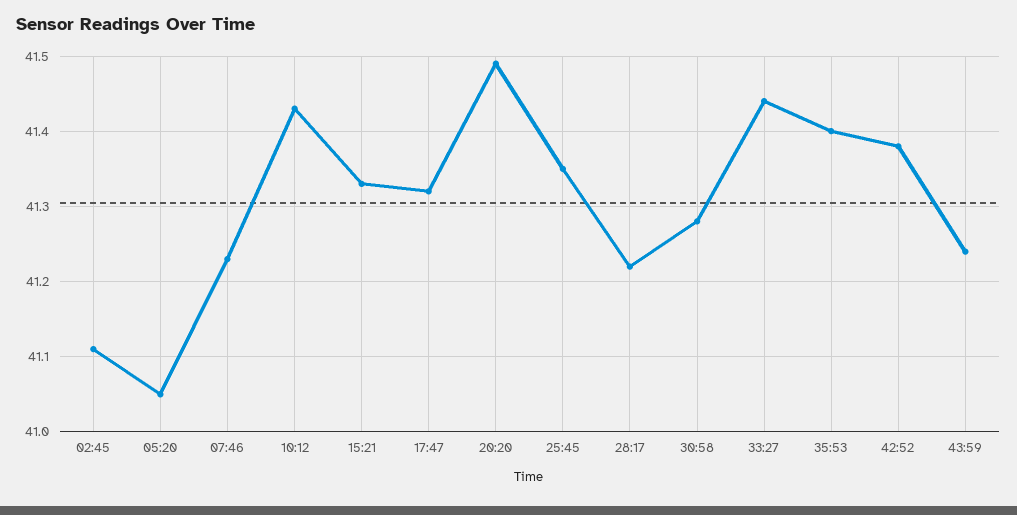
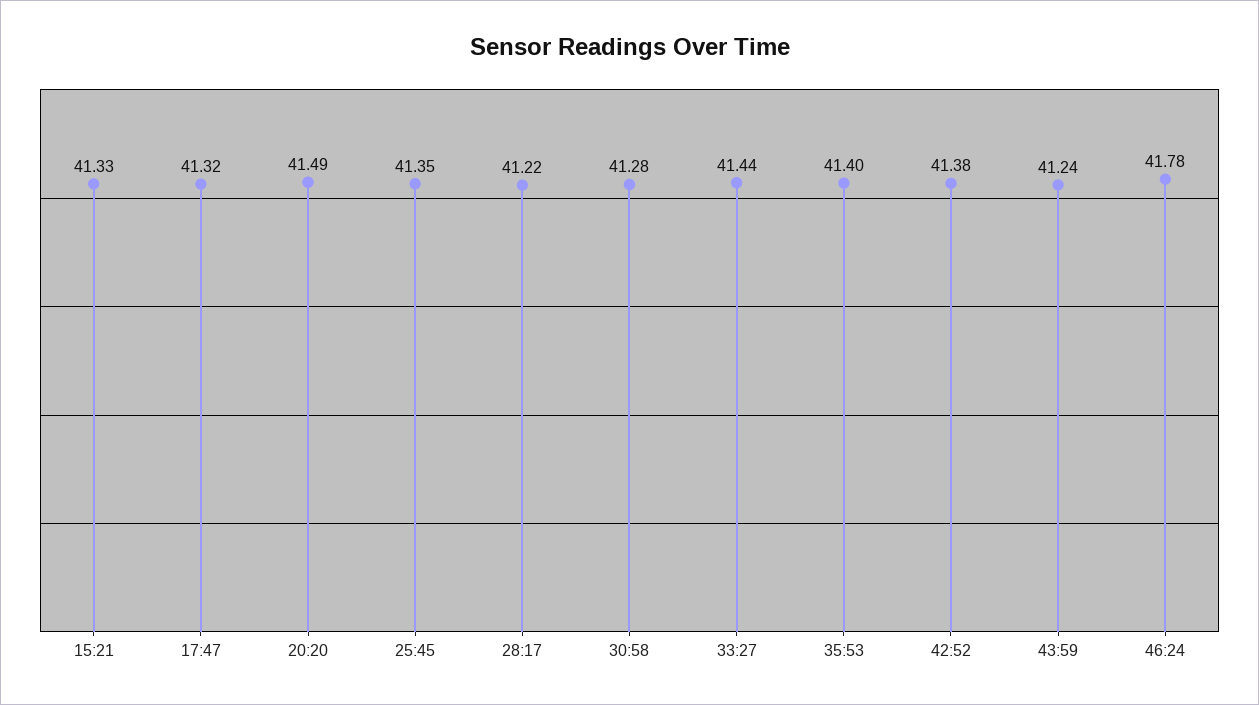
02:45: 41.11 -> none
05:20: 41.05 -> none
07:46: 41.23 -> none
10:12: 41.43 -> none
46:24: none -> 41.78

